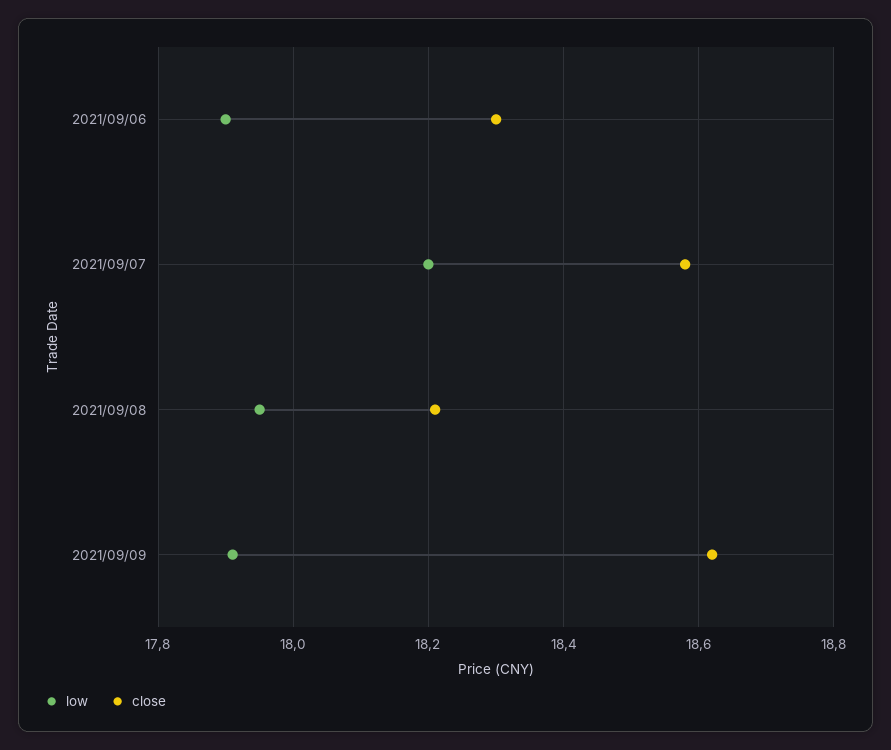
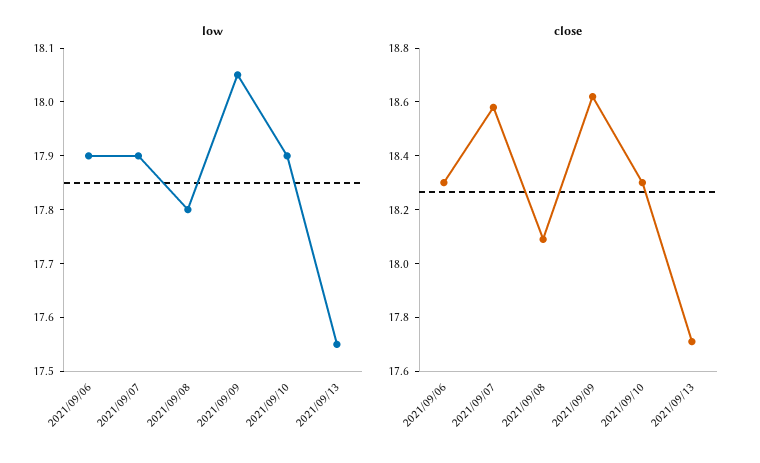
low, 2021/09/07: 18.2 -> 17.9
low, 2021/09/08: 17.95 -> 17.8
close, 2021/09/08: 18.2 -> 18.1
low, 2021/09/09: 17.9 -> 18.05
low, 2021/09/10: none -> 17.9
low, 2021/09/13: none -> 17.55
close, 2021/09/10: none -> 18.3
close, 2021/09/13: none -> 17.7

